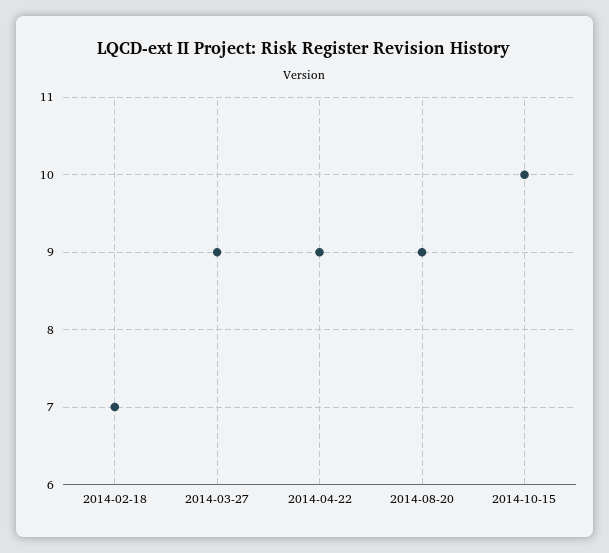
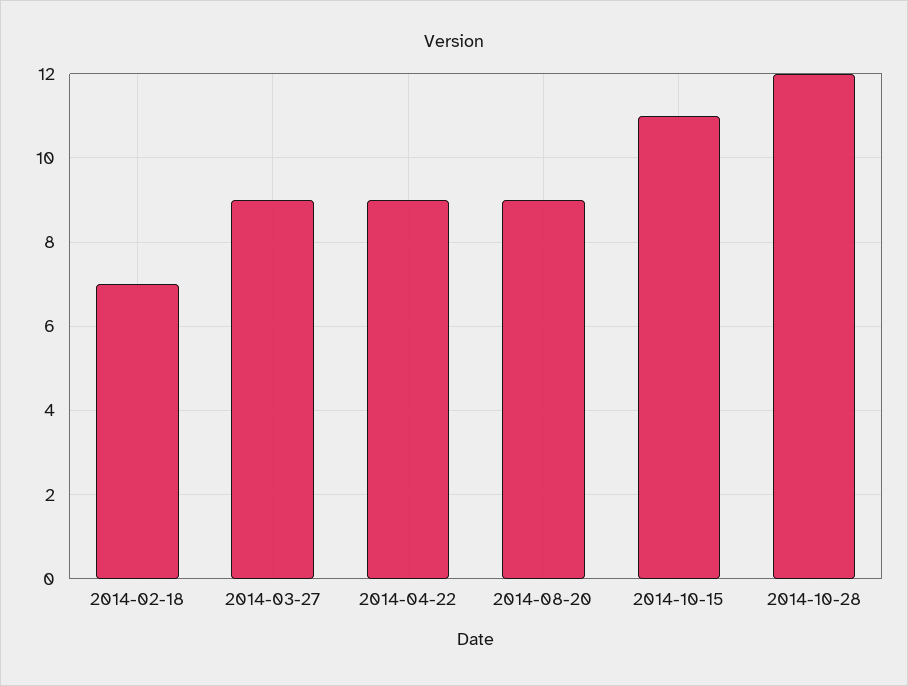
2014-10-15: 10 -> 11
2014-10-28: none -> 12

